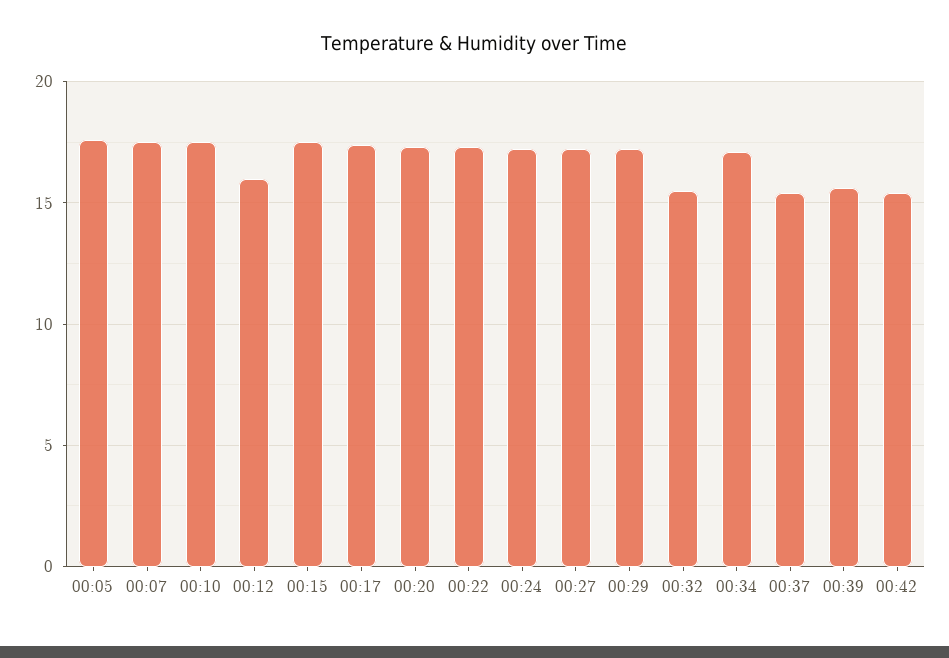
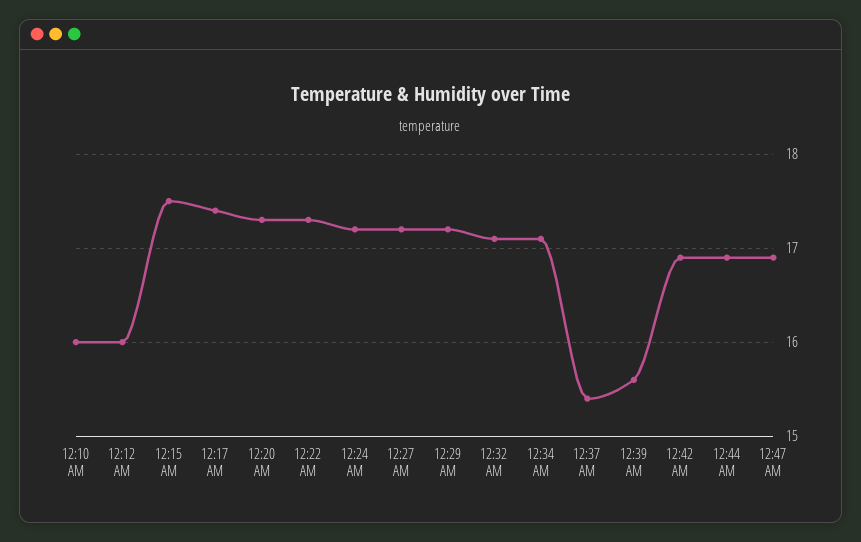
00:05: 17.5 -> none
00:07: 17.5 -> none
00:10: 17.5 -> 16
00:32: 15.5 -> 17.1
00:42: 15.5 -> 16.9
12:44 AM: none -> 16.9
12:47 AM: none -> 16.9

